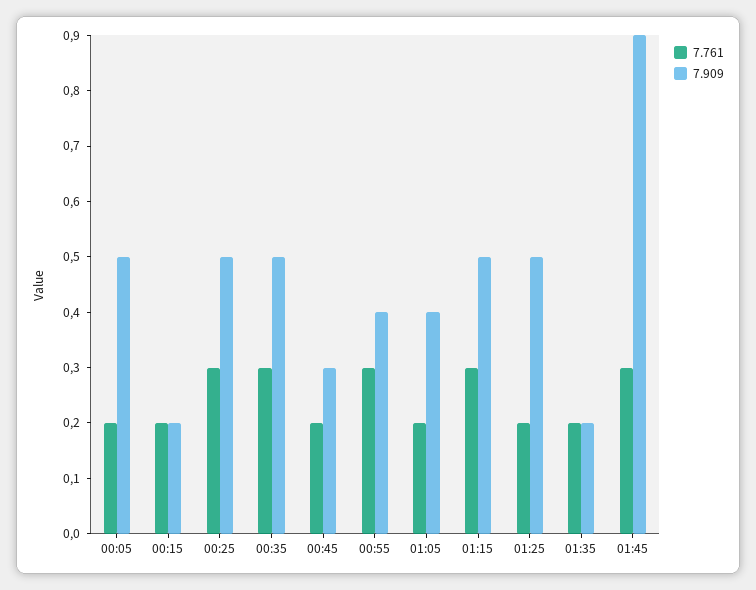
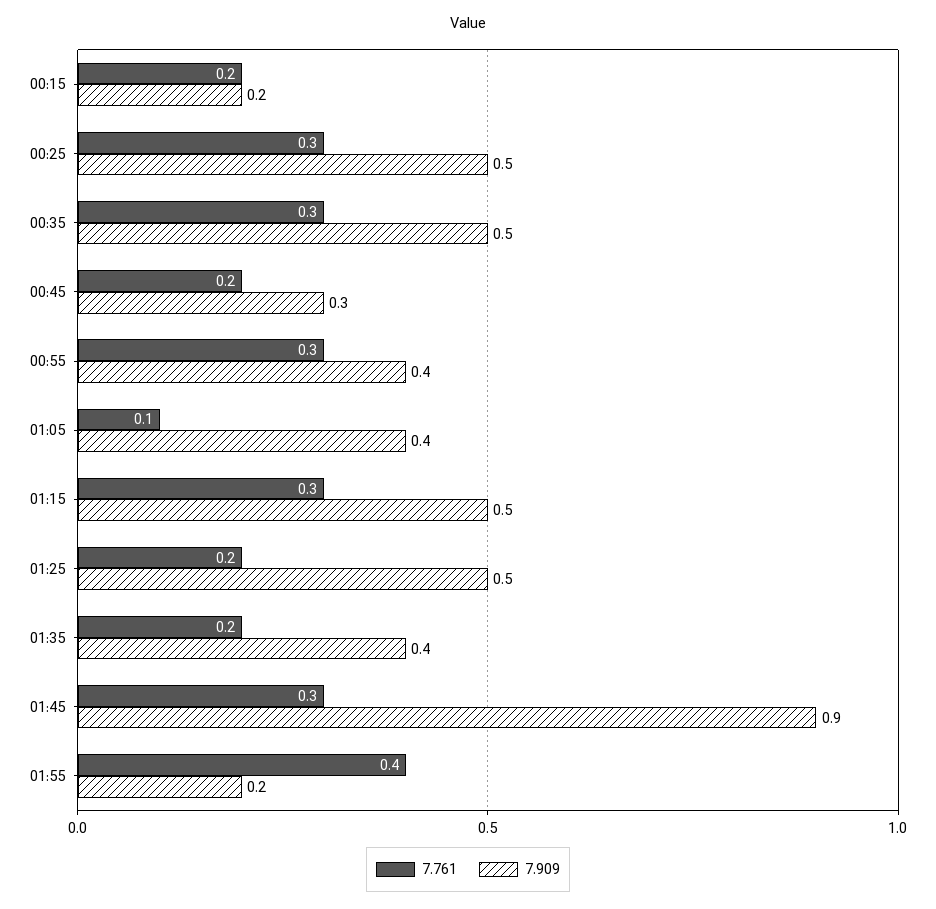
7.761, 00:05: 0.2 -> none
7.909, 00:05: 0.5 -> none
7.761, 01:05: 0.2 -> 0.1
7.909, 01:35: 0.2 -> 0.4
7.761, 01:55: none -> 0.4
7.909, 01:55: none -> 0.2

